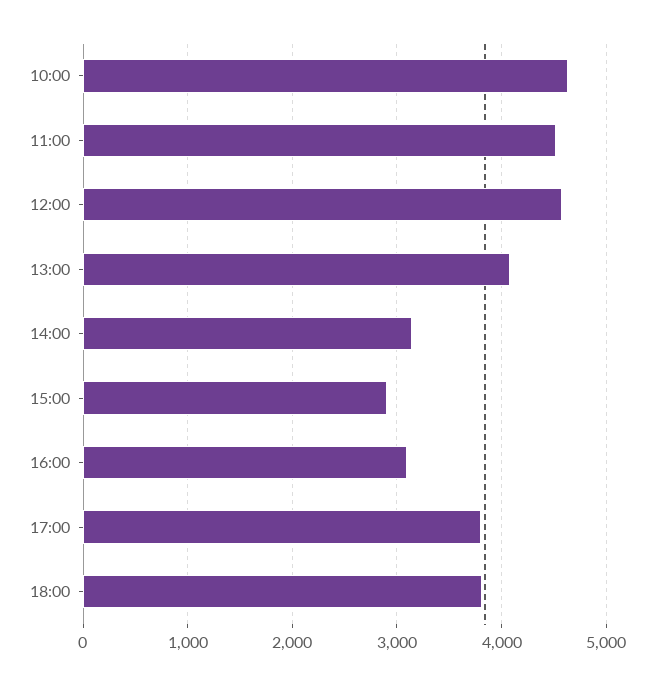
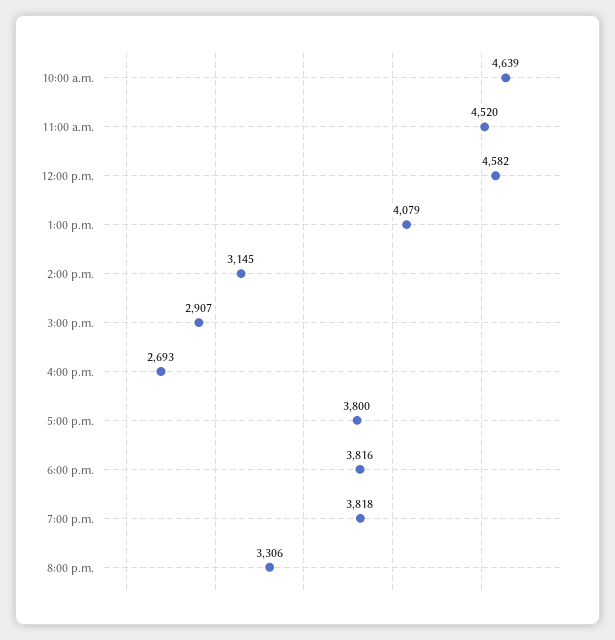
16:00: 3100 -> 2693
7:00 p.m.: none -> 3818
8:00 p.m.: none -> 3306

